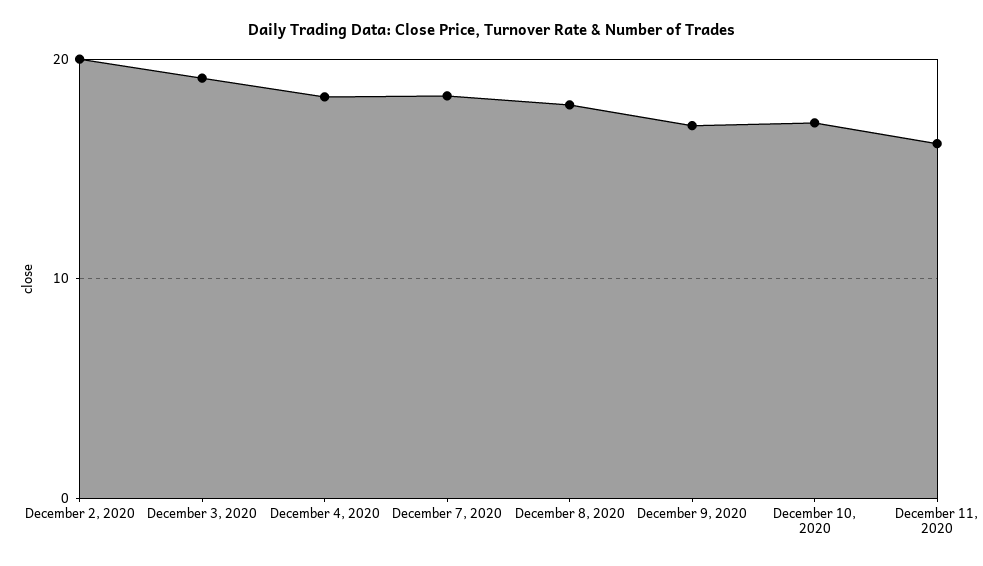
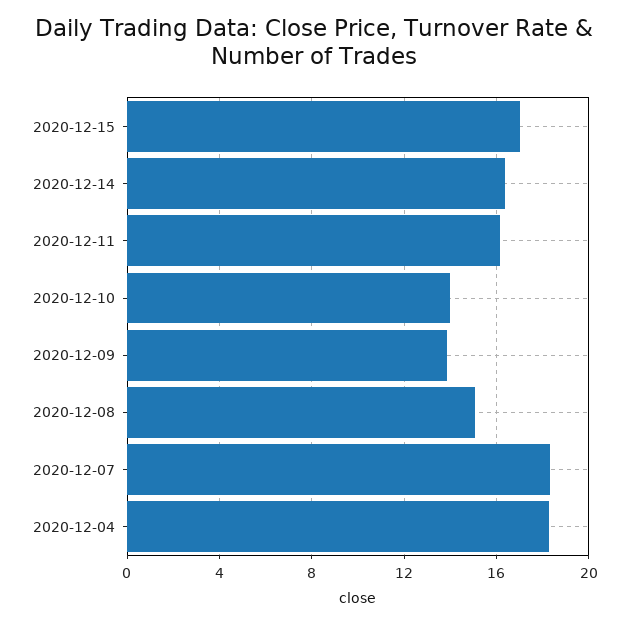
December 2, 2020: 20 -> none
December 3, 2020: 19 -> none
December 8, 2020: 18 -> 15
December 9, 2020: 17 -> 14
December 10, 2020: 17 -> 14
2020-12-15: none -> 17
2020-12-14: none -> 16.5

